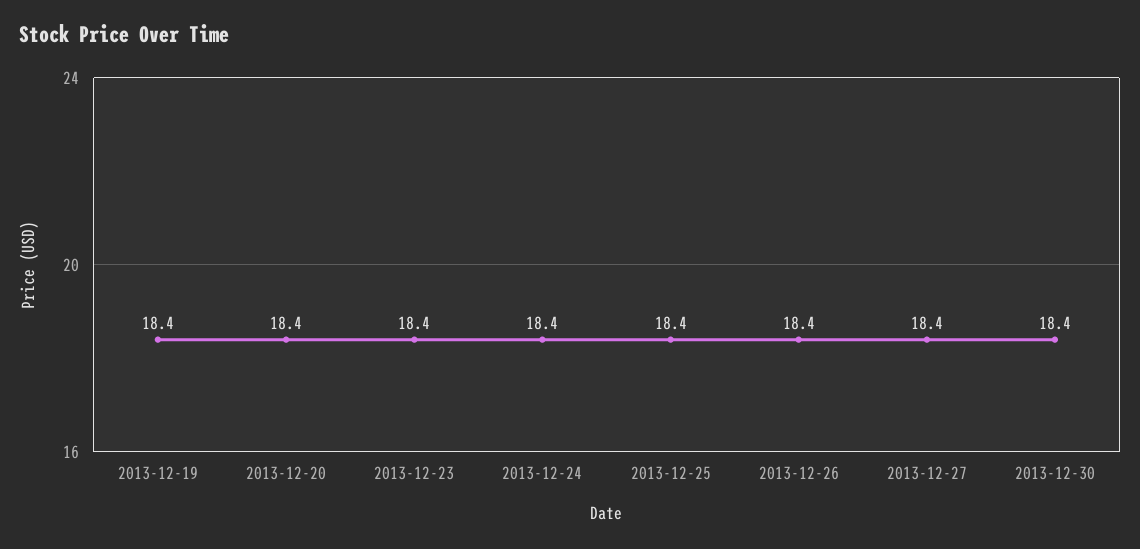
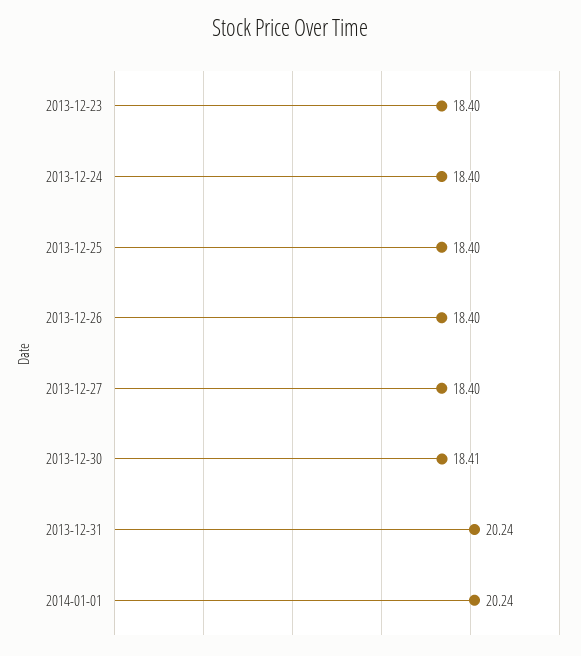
2013-12-19: 18.4 -> none
2013-12-20: 18.4 -> none
2013-12-30: 18.4 -> 18.41
2013-12-31: none -> 20.24
2014-01-01: none -> 20.24

